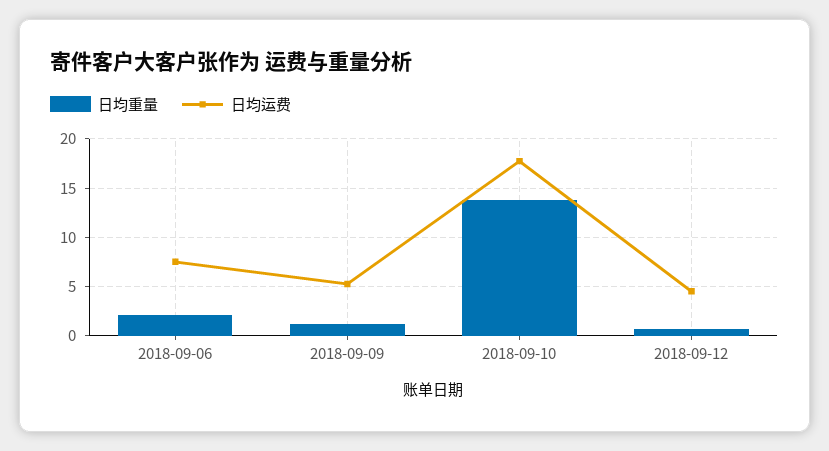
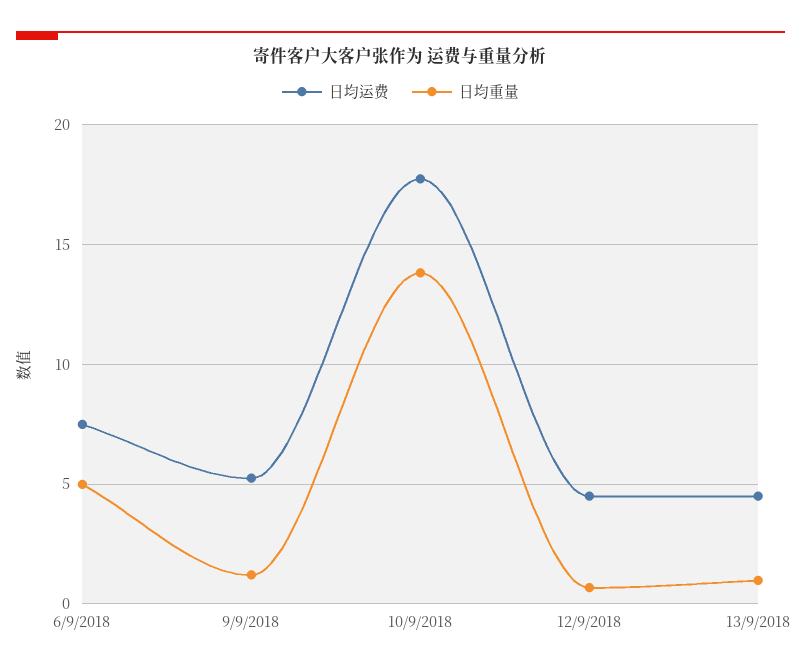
日均重量, 2018-09-06: 2 -> 5
日均运费, 13/9/2018: none -> 4.5
日均重量, 13/9/2018: none -> 1

